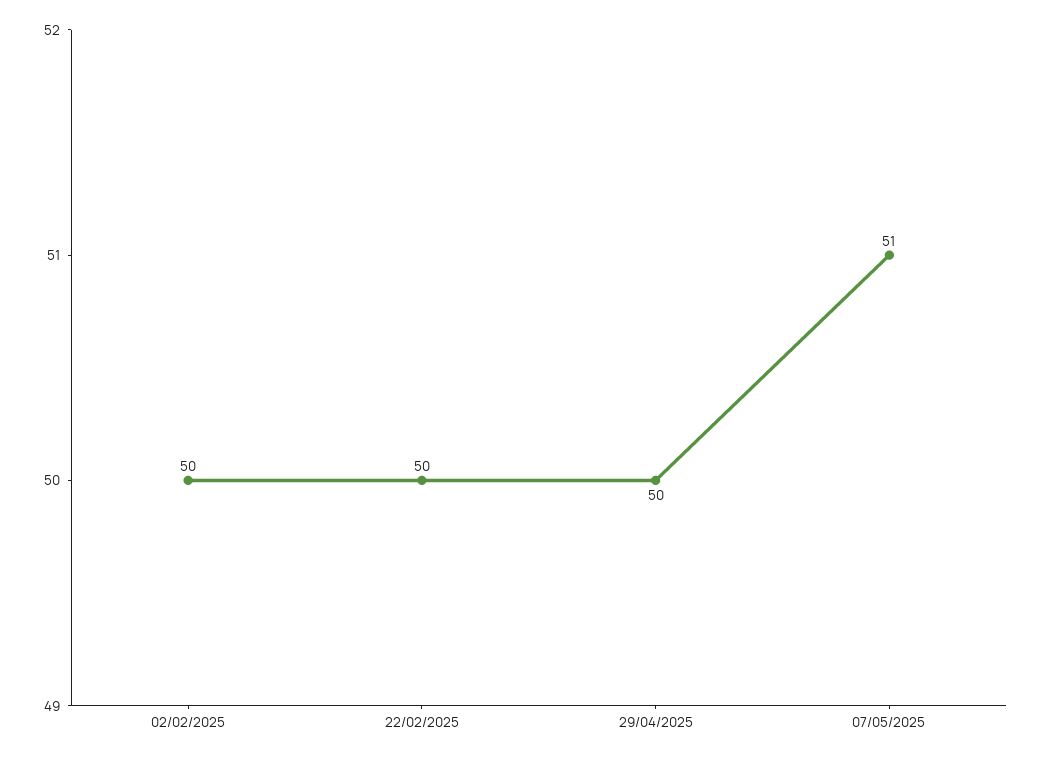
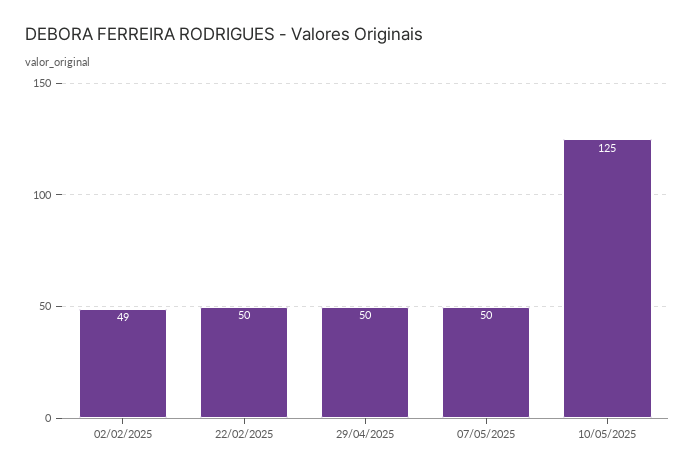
02/02/2025: 50 -> 49
07/05/2025: 51 -> 50
10/05/2025: none -> 125

